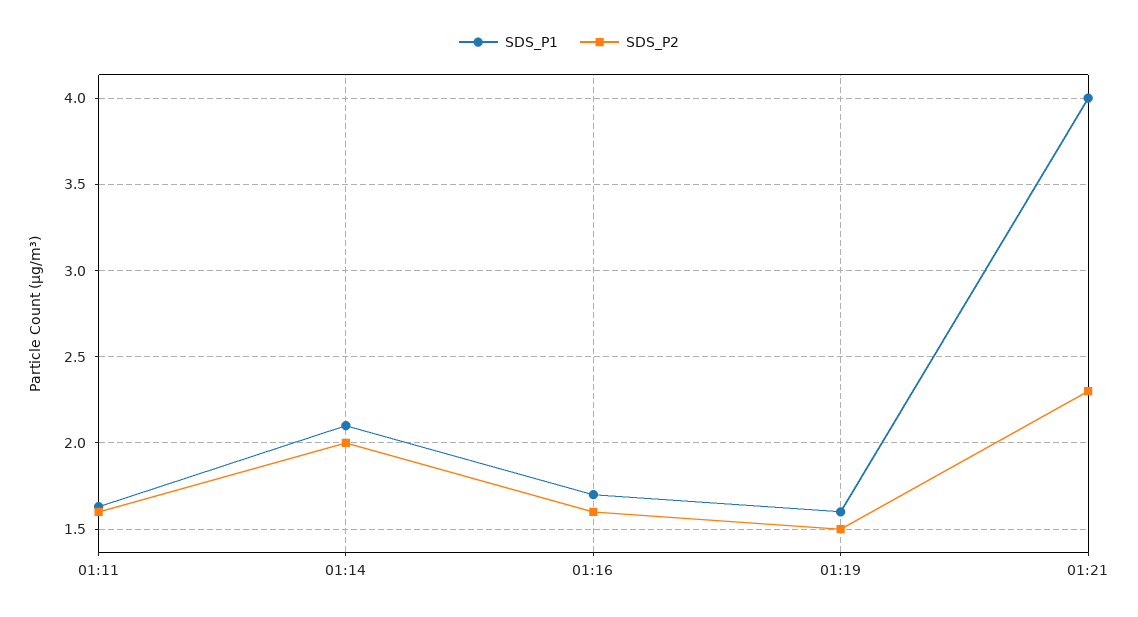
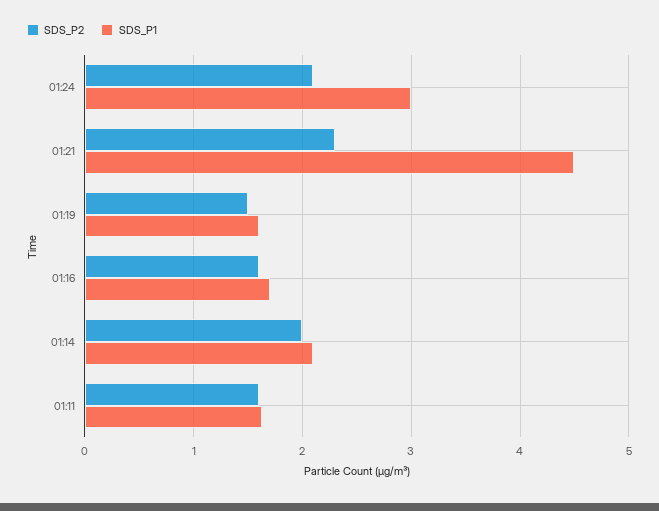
SDS_P1, 01:21: 4 -> 4.5
SDS_P2, 01:24: none -> 2.1
SDS_P1, 01:24: none -> 3

